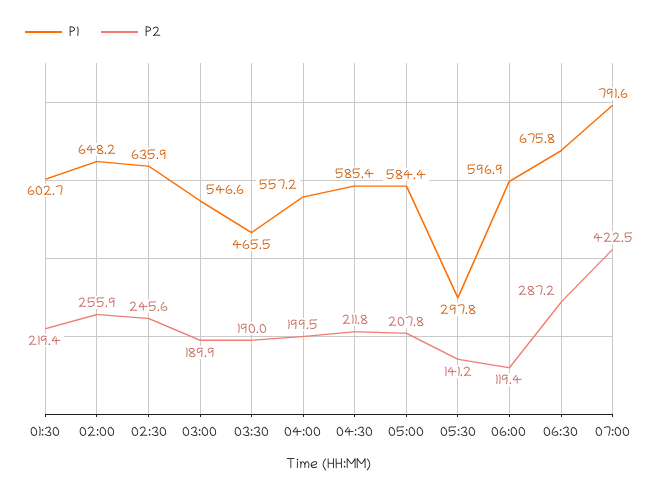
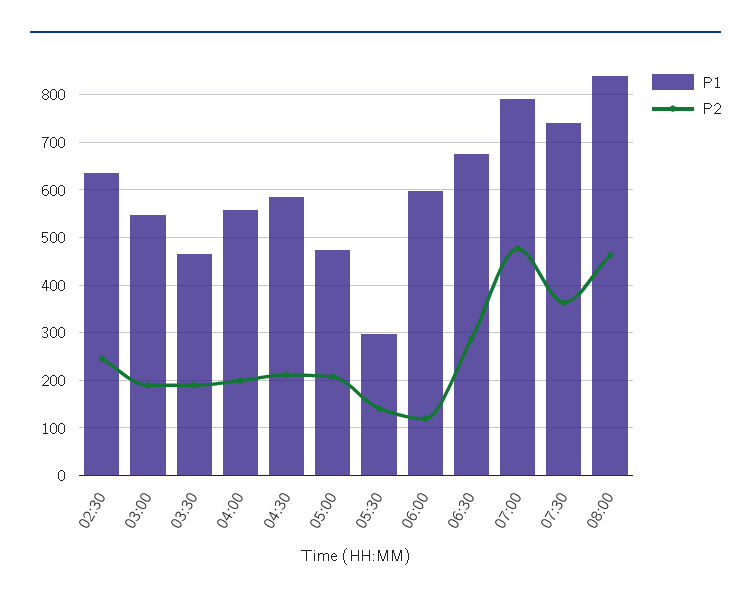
P1, 01:30: 602.7 -> none
P2, 01:30: 219.4 -> none
P1, 02:00: 648.2 -> none
P2, 02:00: 255.9 -> none
P1, 05:00: 584.4 -> 480
P2, 07:00: 422.5 -> 480
P1, 07:30: none -> 740
P2, 07:30: none -> 360
P1, 08:00: none -> 840
P2, 08:00: none -> 460

